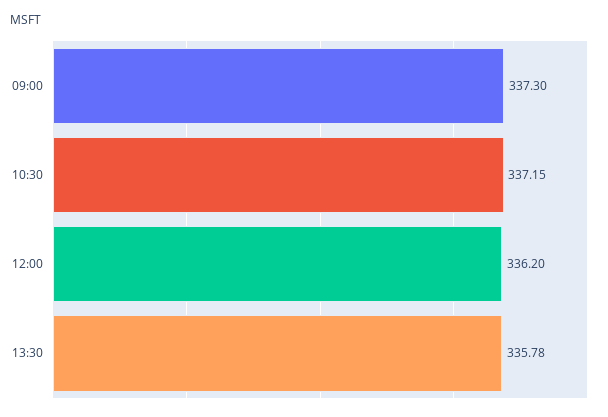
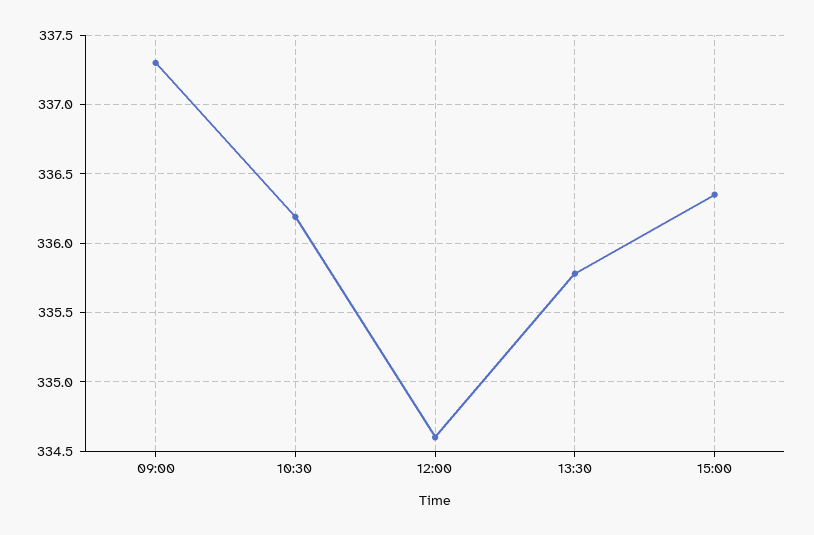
10:30: 337.15 -> 336.2
12:00: 336.2 -> 334.6
15:00: none -> 336.35

